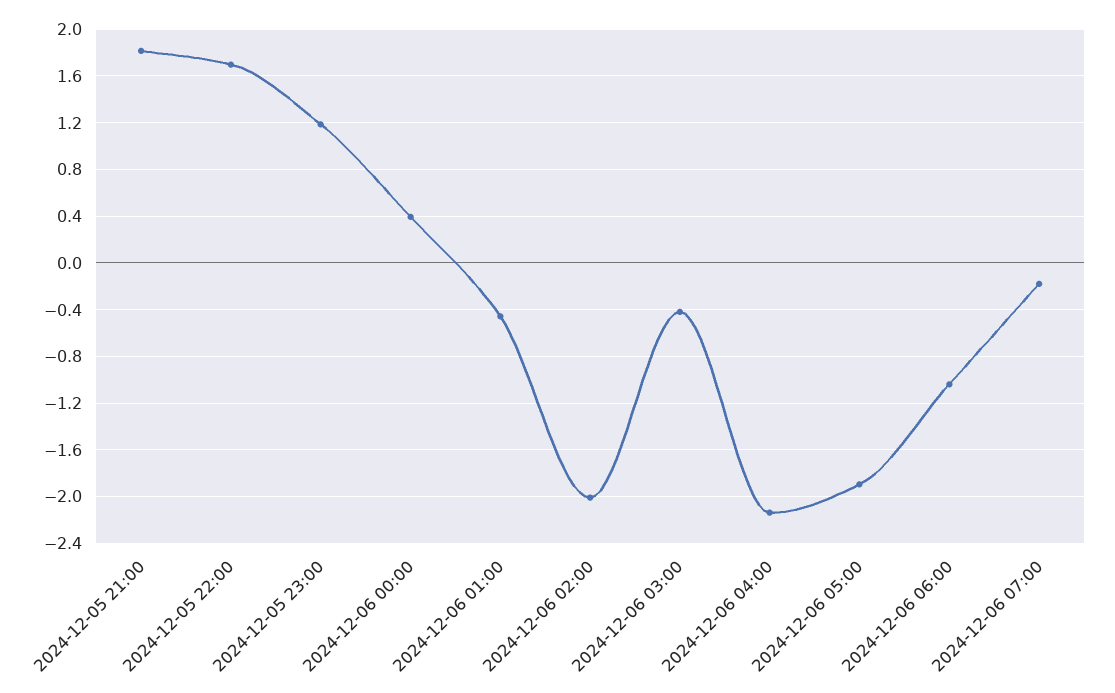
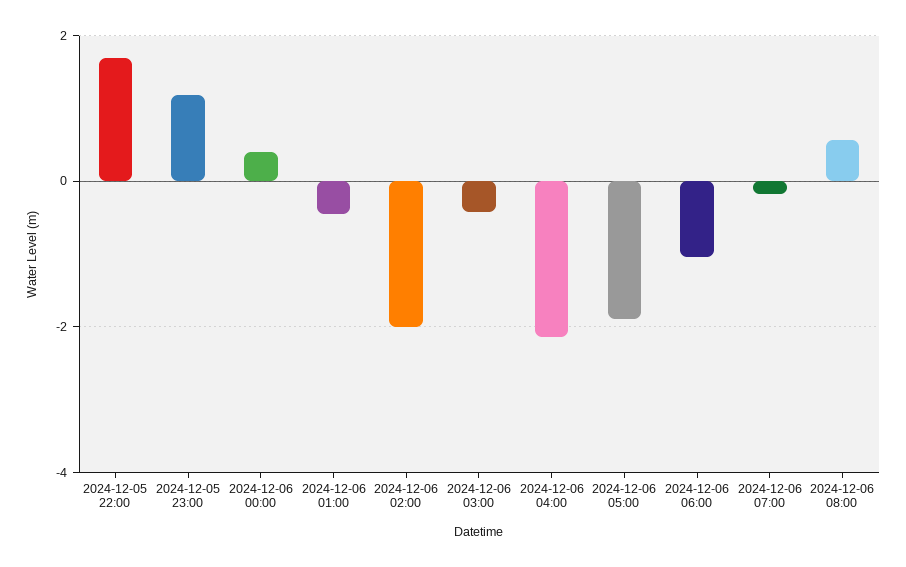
2024-12-05 21:00: 1.8 -> none
2024-12-06 08:00: none -> 0.6

